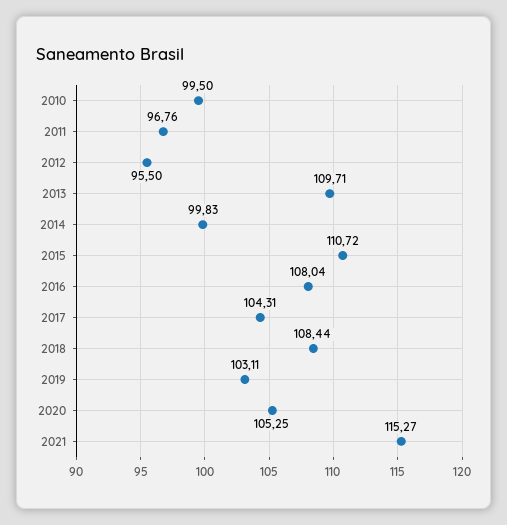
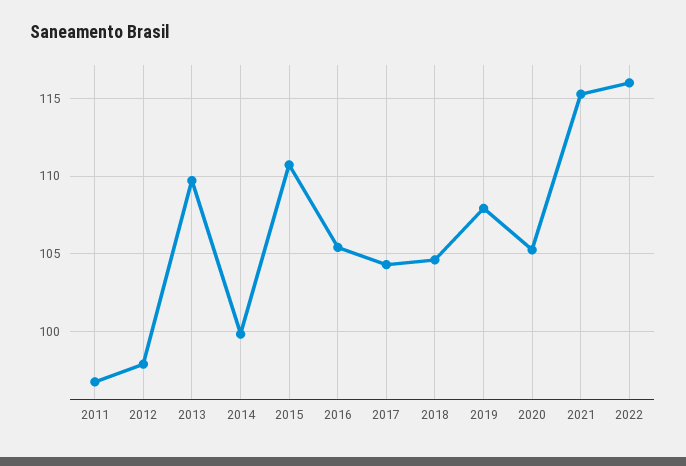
2010: 99.5 -> none
2012: 95.5 -> 98
2016: 108.04 -> 105.5
2018: 108.44 -> 104.5
2019: 103.11 -> 108
2022: none -> 116

